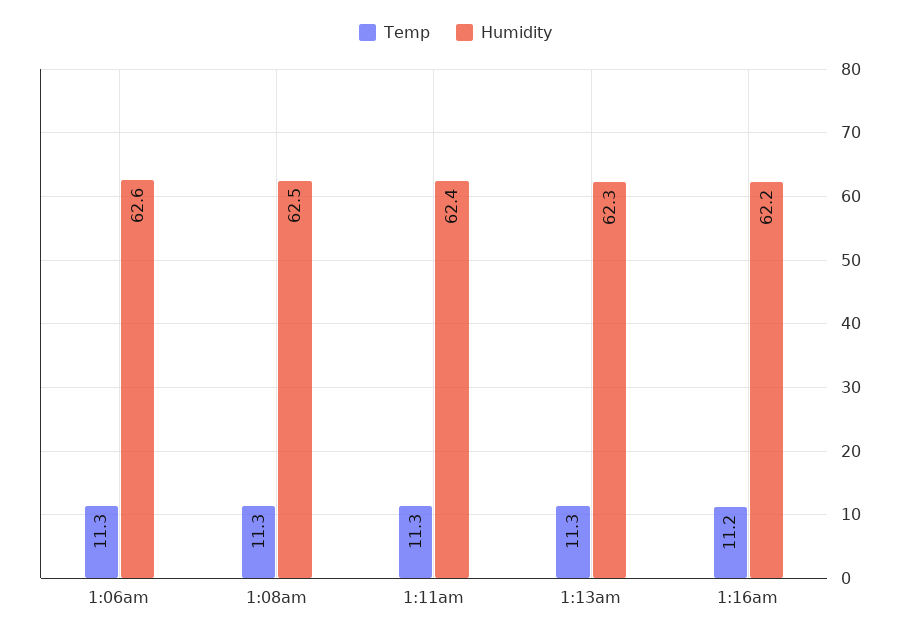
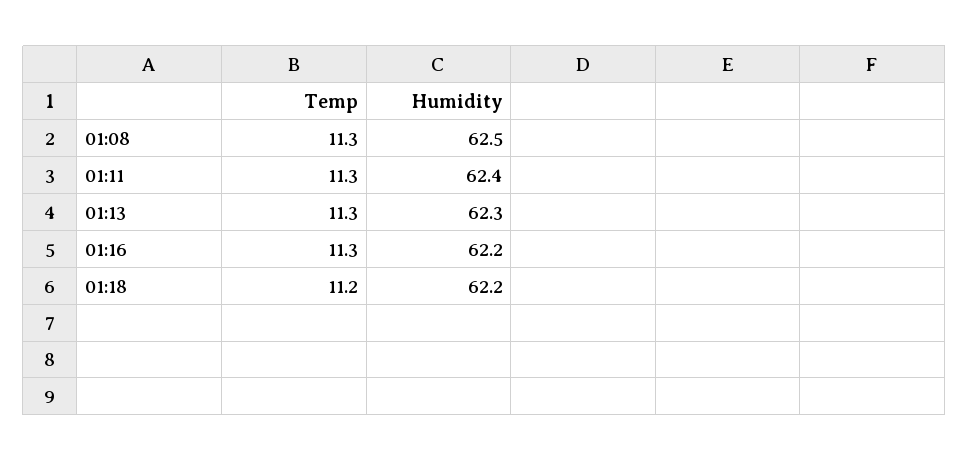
Temp, 1:06am: 11.3 -> none
Humidity, 1:06am: 62.6 -> none
Temp, 1:16am: 11.2 -> 11.3
Temp, 01:18: none -> 11.2
Humidity, 01:18: none -> 62.2

